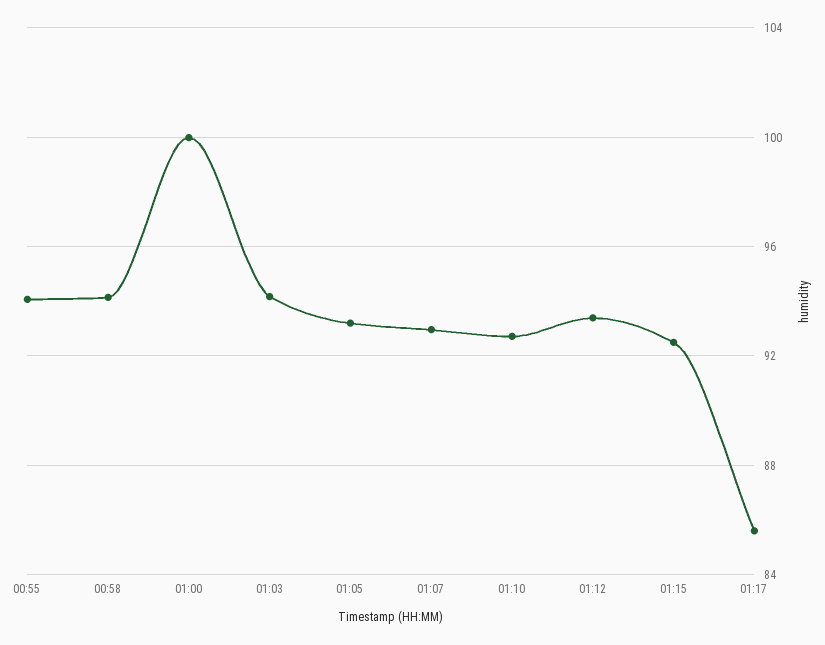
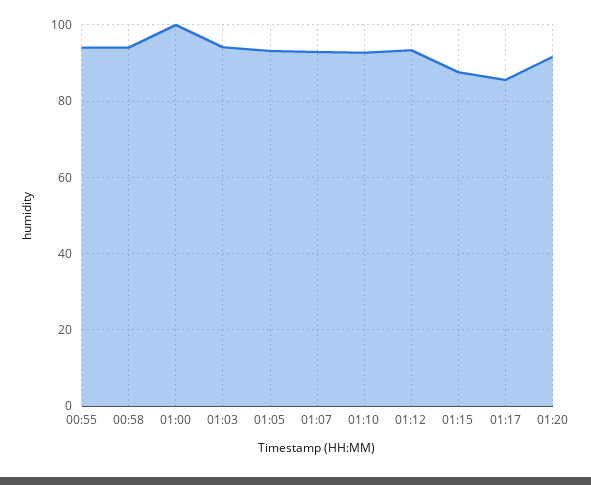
01:15: 92.5 -> 88
01:20: none -> 92

